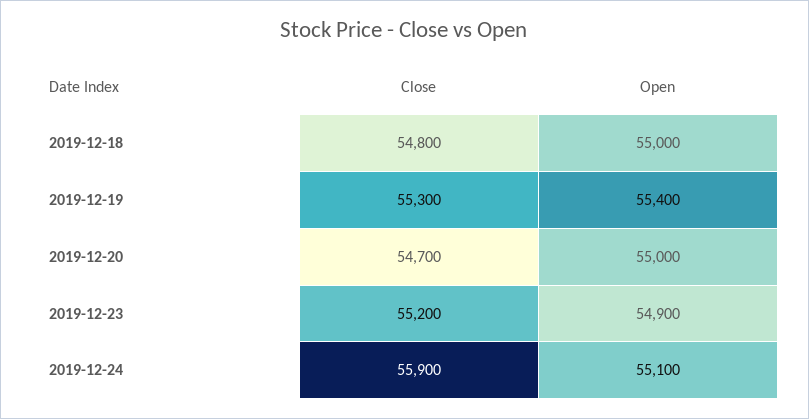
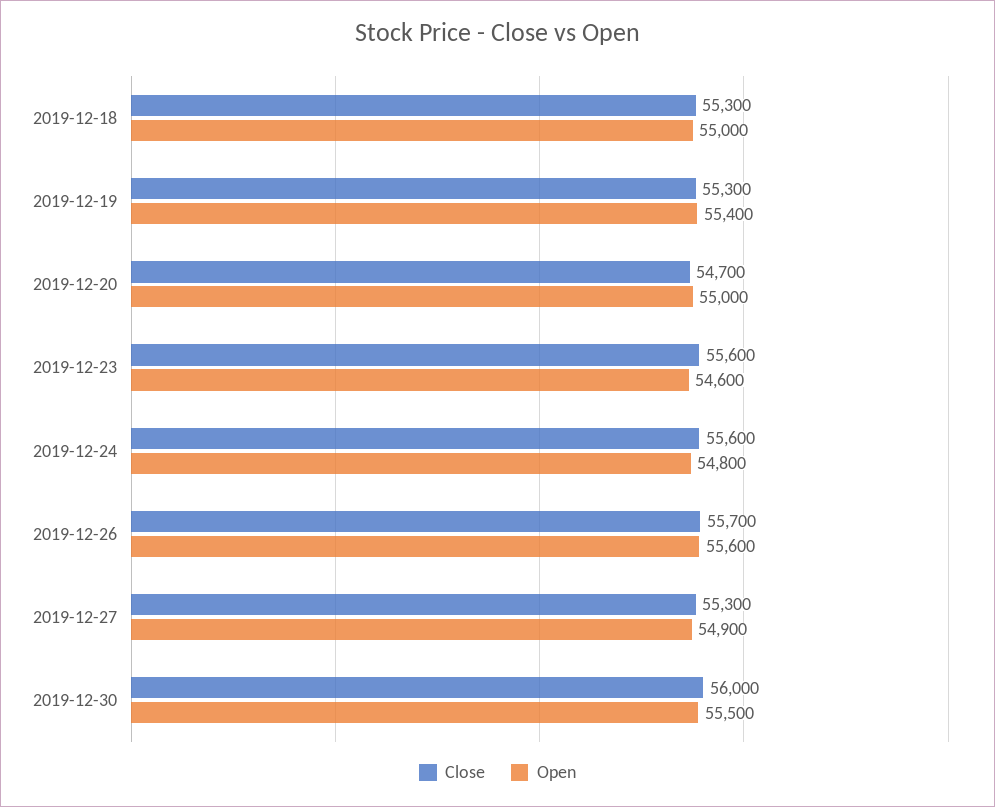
Close, 2019-12-18: 54800 -> 55300
Close, 2019-12-23: 55200 -> 55600
Open, 2019-12-23: 54900 -> 54600
Close, 2019-12-24: 55900 -> 55600
Open, 2019-12-24: 55100 -> 54800
Close, 2019-12-26: none -> 55700
Open, 2019-12-26: none -> 55600
Close, 2019-12-27: none -> 55300
Open, 2019-12-27: none -> 54900
Close, 2019-12-30: none -> 56000
Open, 2019-12-30: none -> 55500

